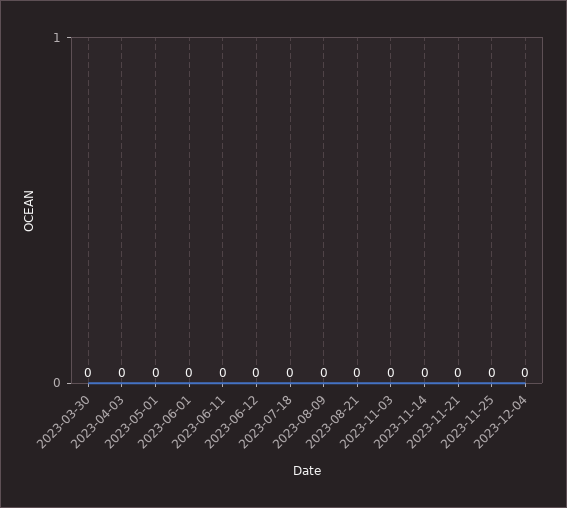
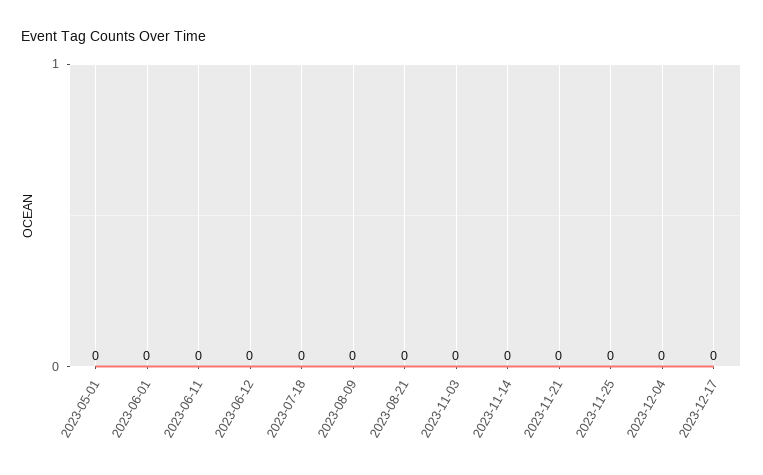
2023-03-30: 0 -> none
2023-04-03: 0 -> none
2023-12-17: none -> 0

